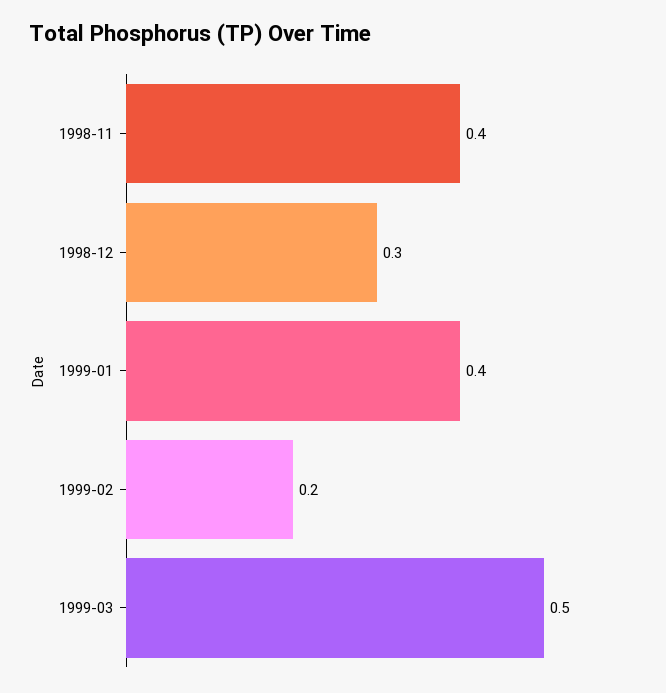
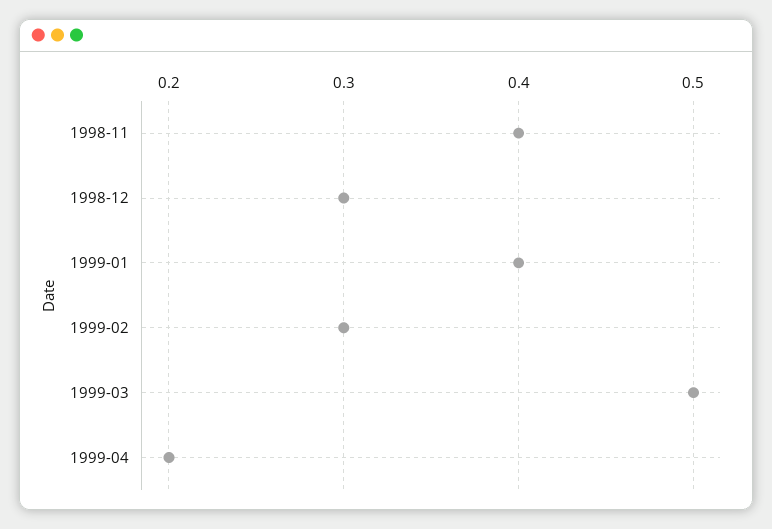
1999-02: 0.2 -> 0.3
1999-04: none -> 0.2

